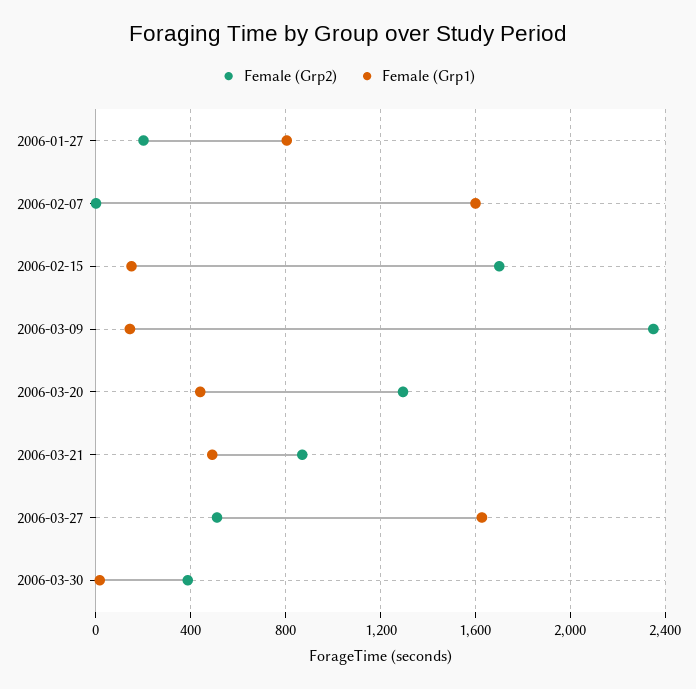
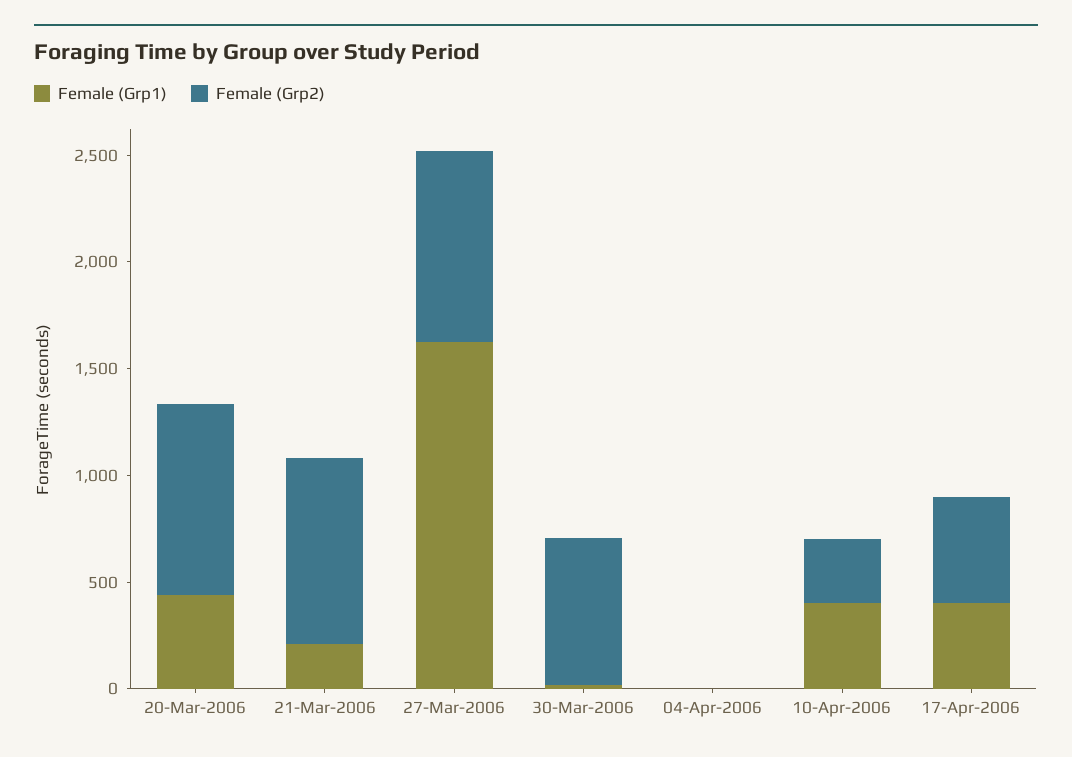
Female (Grp2), 2006-01-27: 200 -> none
Female (Grp1), 2006-01-27: 800 -> none
Female (Grp2), 2006-02-07: 0 -> none
Female (Grp1), 2006-02-07: 1600 -> none
Female (Grp2), 2006-02-15: 1700 -> none
Female (Grp1), 2006-02-15: 150 -> none
Female (Grp2), 2006-03-09: 2350 -> none
Female (Grp1), 2006-03-09: 150 -> none
Female (Grp2), 2006-03-20: 1300 -> 900
Female (Grp1), 2006-03-21: 500 -> 200
Female (Grp2), 2006-03-27: 500 -> 900
Female (Grp2), 2006-03-30: 400 -> 700
Female (Grp1), 04-Apr-2006: none -> 0
Female (Grp2), 04-Apr-2006: none -> 0
Female (Grp1), 10-Apr-2006: none -> 400
Female (Grp2), 10-Apr-2006: none -> 300
Female (Grp1), 17-Apr-2006: none -> 400
Female (Grp2), 17-Apr-2006: none -> 500

